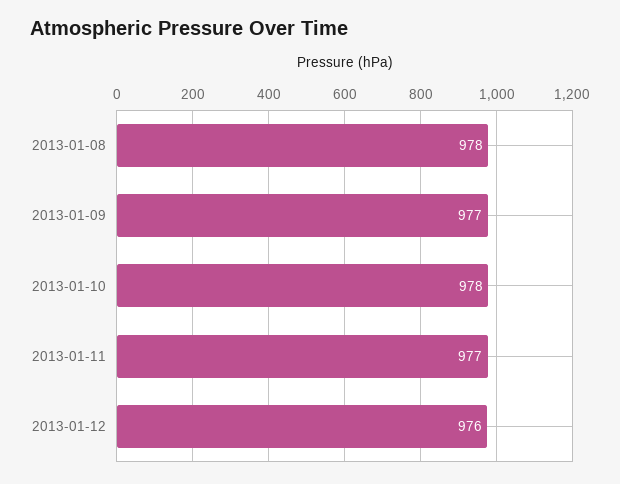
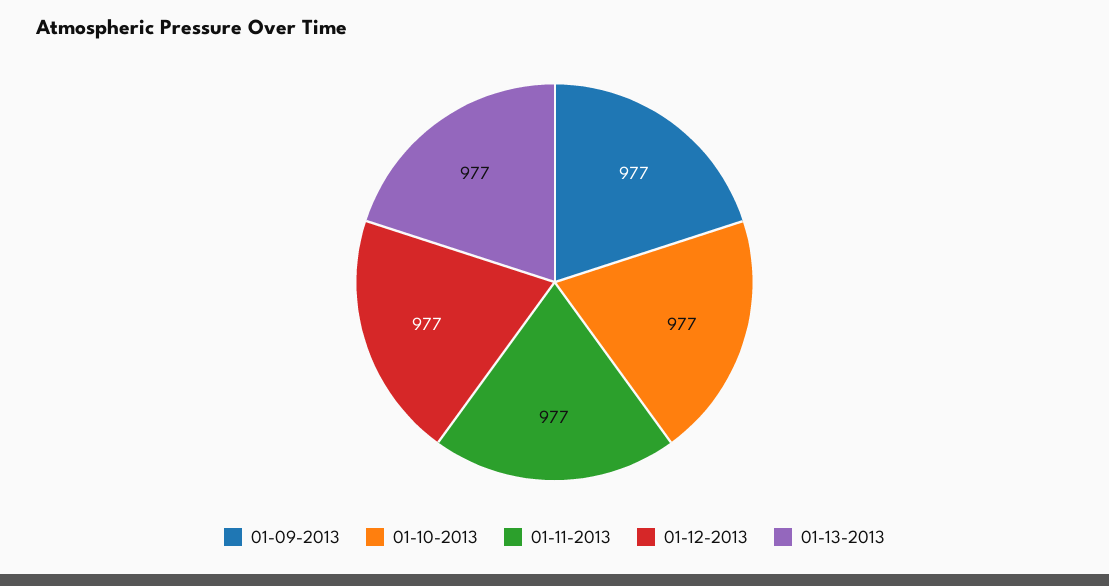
2013-01-08: 978 -> none
2013-01-10: 978 -> 977
2013-01-12: 976 -> 977
01-13-2013: none -> 977

